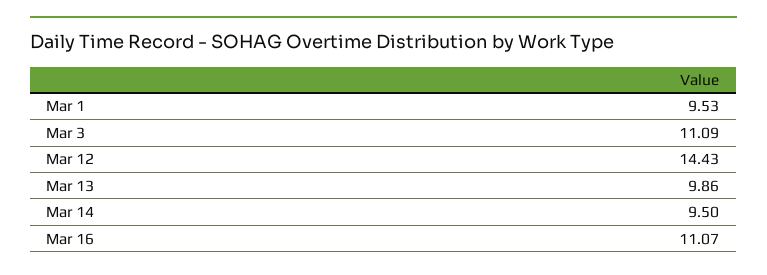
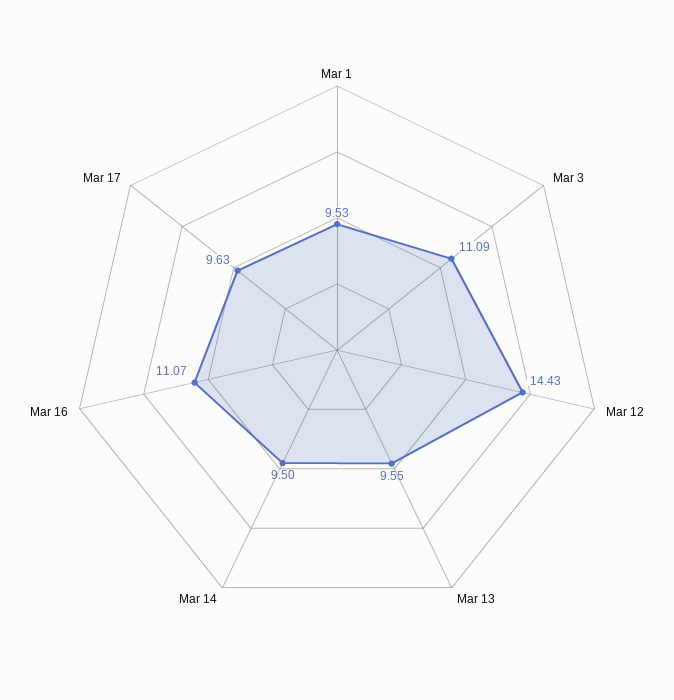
Mar 13: 9.86 -> 9.55
Mar 17: none -> 9.63

